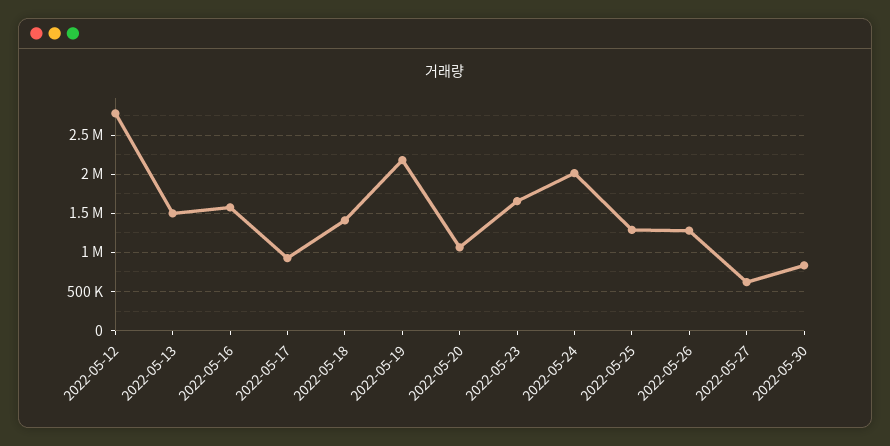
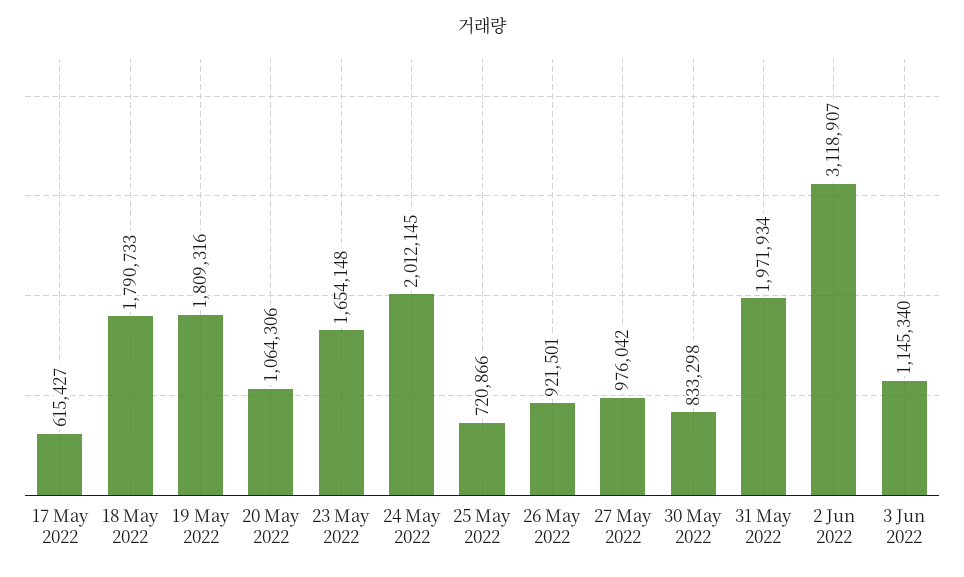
2022-05-12: 2800000 -> none
2022-05-13: 1500000 -> none
2022-05-16: 1600000 -> none
2022-05-17: 900000 -> 615427
2022-05-18: 1400000 -> 1790733
2022-05-19: 2200000 -> 1809316
2022-05-25: 1300000 -> 720866
2022-05-26: 1300000 -> 921501
2022-05-27: 600000 -> 976042
31 May 2022: none -> 1971934
2 Jun 2022: none -> 3118907
3 Jun 2022: none -> 1145340

